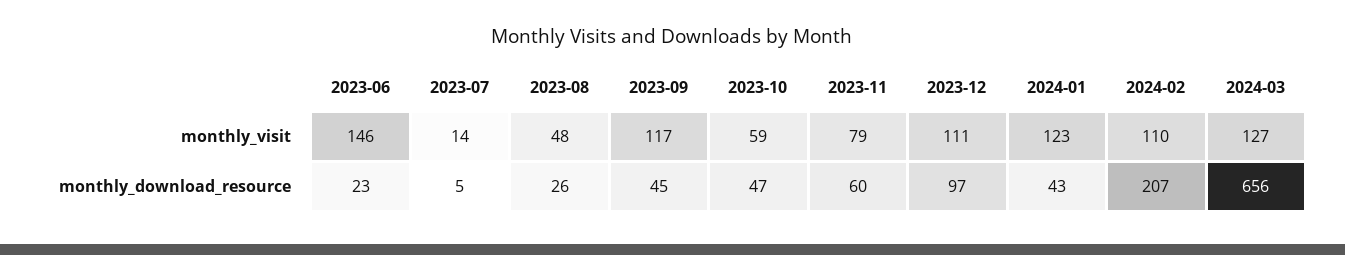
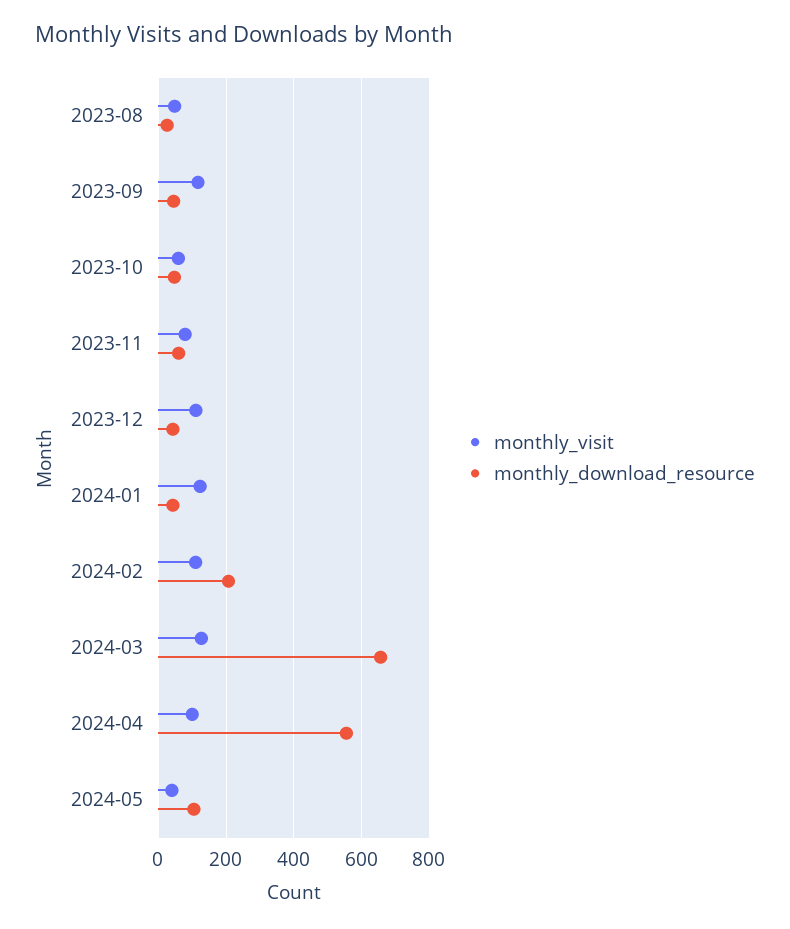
monthly_visit, 2023-06: 146 -> none
monthly_visit, 2023-07: 14 -> none
monthly_download_resource, 2023-06: 23 -> none
monthly_download_resource, 2023-07: 5 -> none
monthly_download_resource, 2023-12: 97 -> 40
monthly_visit, 2024-04: none -> 100
monthly_download_resource, 2024-04: none -> 560
monthly_visit, 2024-05: none -> 40
monthly_download_resource, 2024-05: none -> 100

